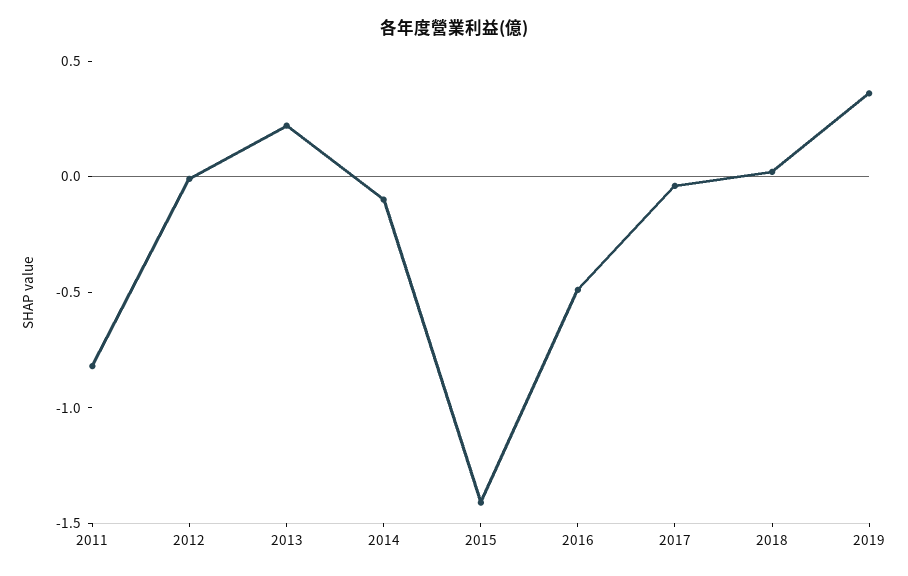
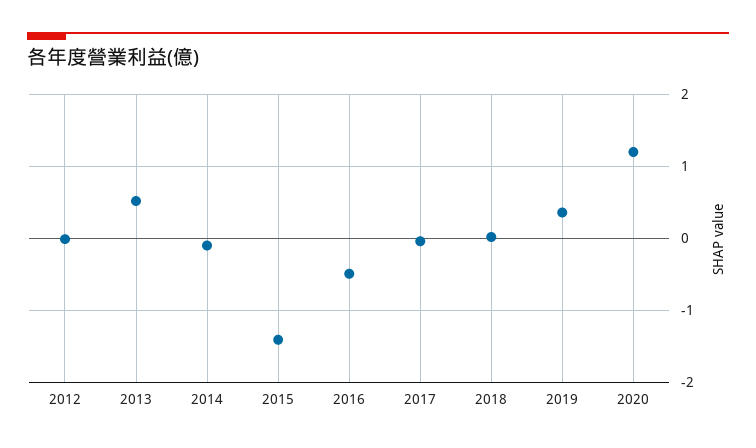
2011: -0.8 -> none
2013: 0.2 -> 0.5
2020: none -> 1.2

